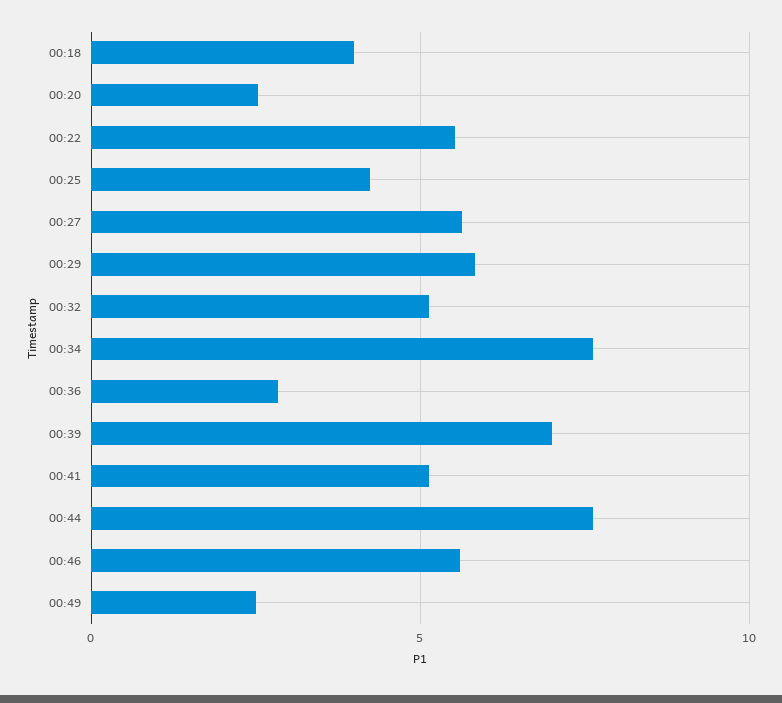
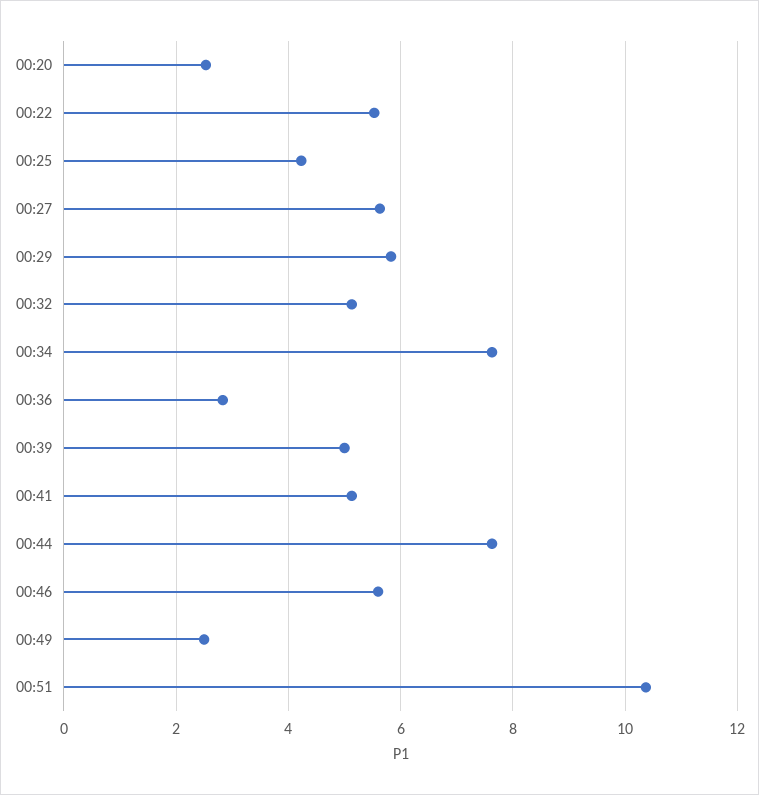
00:18: 4 -> none
00:39: 7 -> 5
00:51: none -> 10.4

